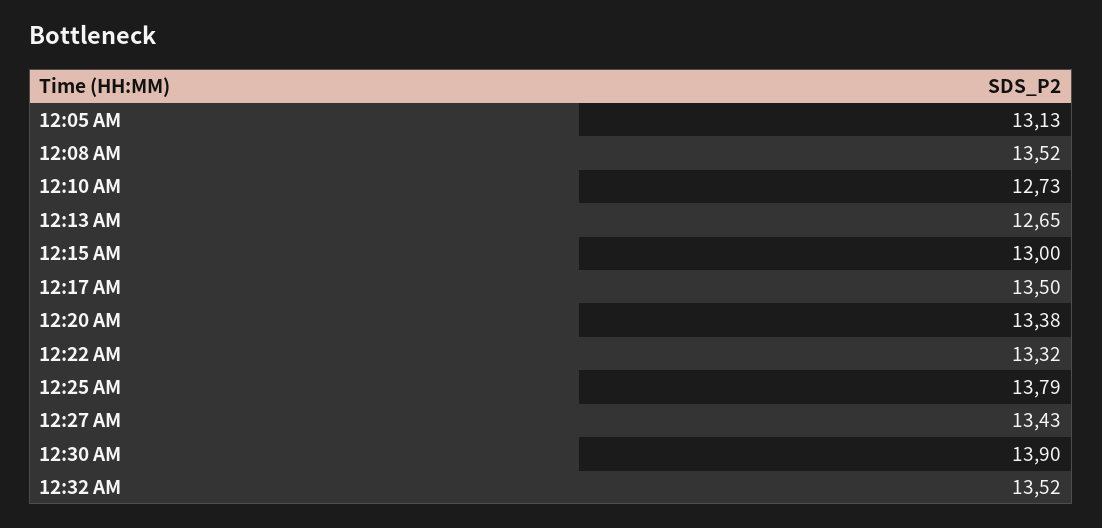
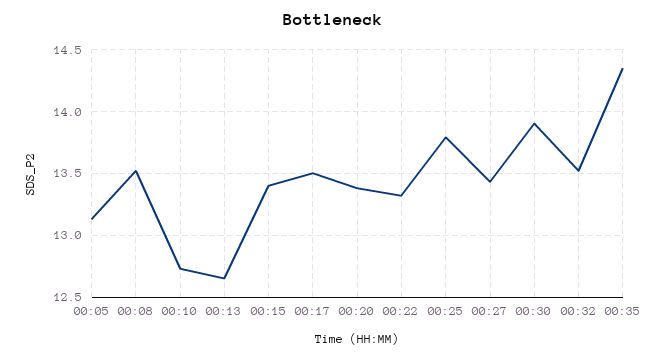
12:15 AM: 13 -> 13.4
00:35: none -> 14.35

